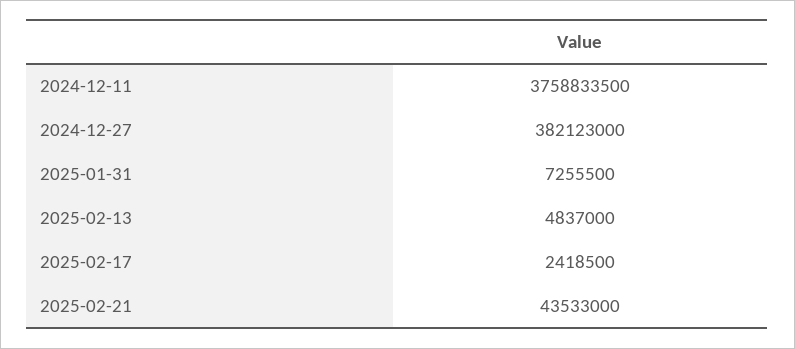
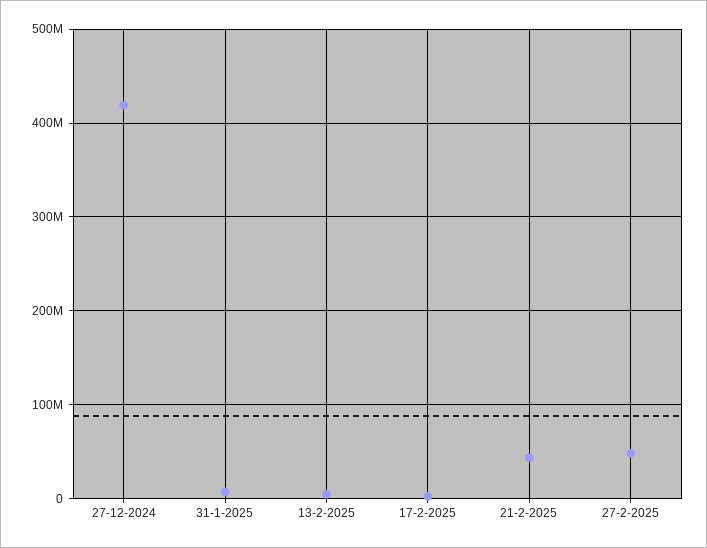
2024-12-11: 3758833500 -> none
2024-12-27: 382123000 -> 420000000
27-2-2025: none -> 50000000

